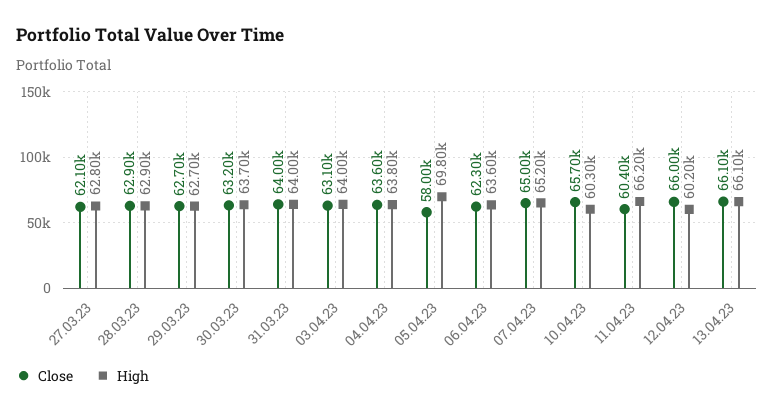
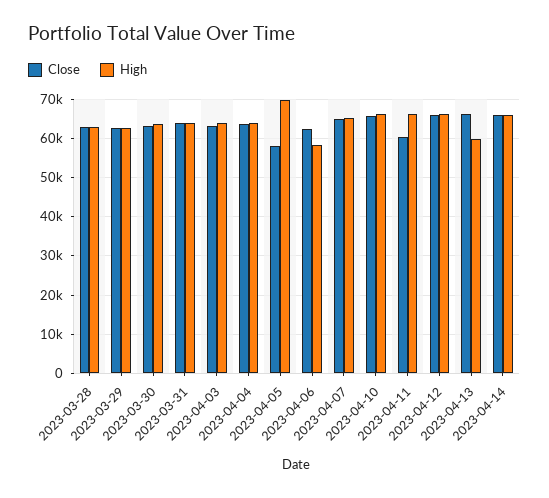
Close, 27.03.23: 62100 -> none
High, 27.03.23: 62800 -> none
High, 06.04.23: 63600 -> 58000
High, 10.04.23: 60300 -> 66000
High, 12.04.23: 60200 -> 66000
High, 13.04.23: 66100 -> 60000
Close, 2023-04-14: none -> 66000
High, 2023-04-14: none -> 66000

